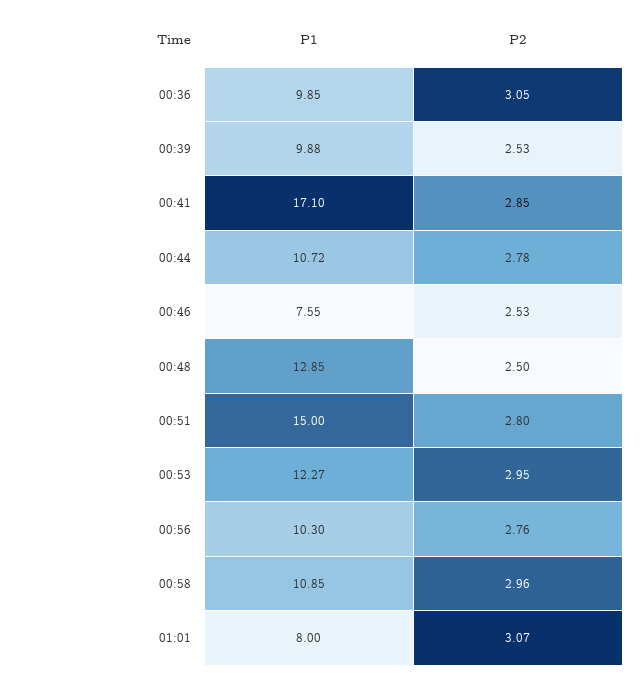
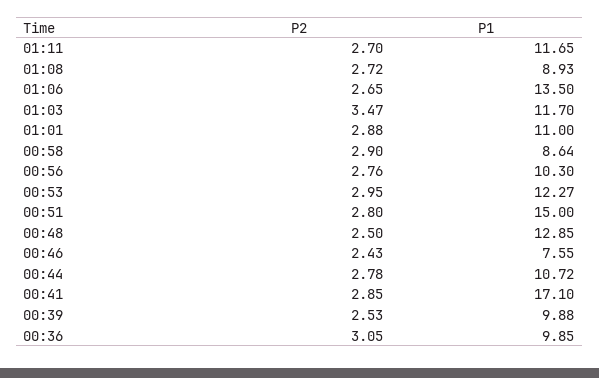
P2, 00:46: 2.53 -> 2.43
P1, 00:58: 10.85 -> 8.64
P2, 00:58: 2.96 -> 2.9
P1, 01:01: 8 -> 11
P2, 01:01: 3.07 -> 2.88
P2, 01:11: none -> 2.7
P1, 01:11: none -> 11.65
P2, 01:08: none -> 2.72
P1, 01:08: none -> 8.93
P2, 01:06: none -> 2.65
P1, 01:06: none -> 13.5
P2, 01:03: none -> 3.47
P1, 01:03: none -> 11.7

